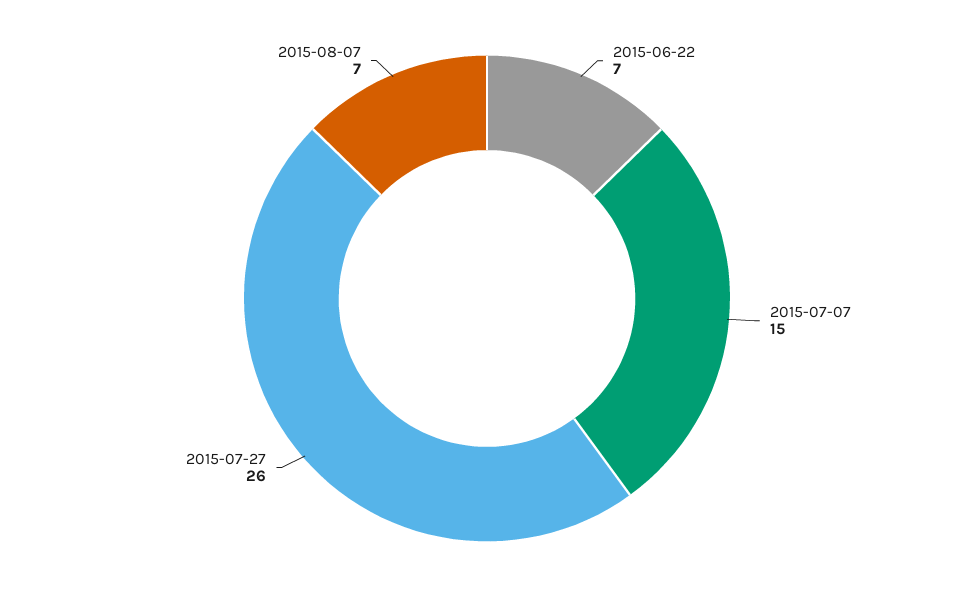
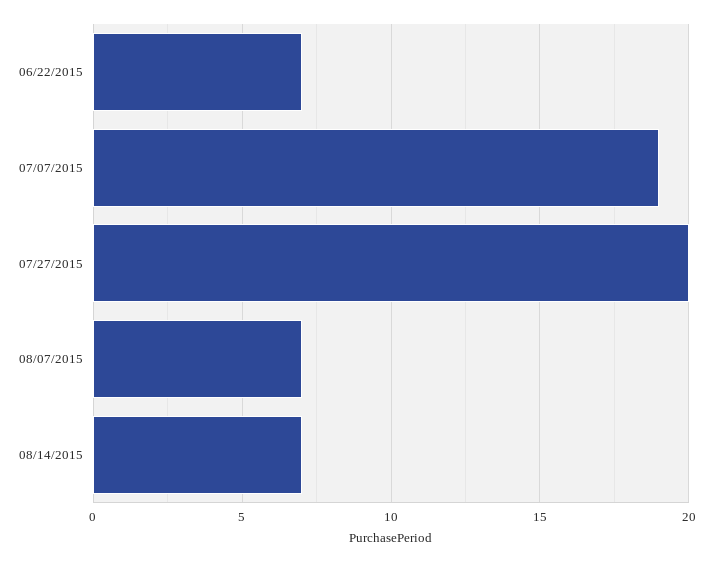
2015-07-07: 15 -> 19
2015-07-27: 26 -> 20
08/14/2015: none -> 7

